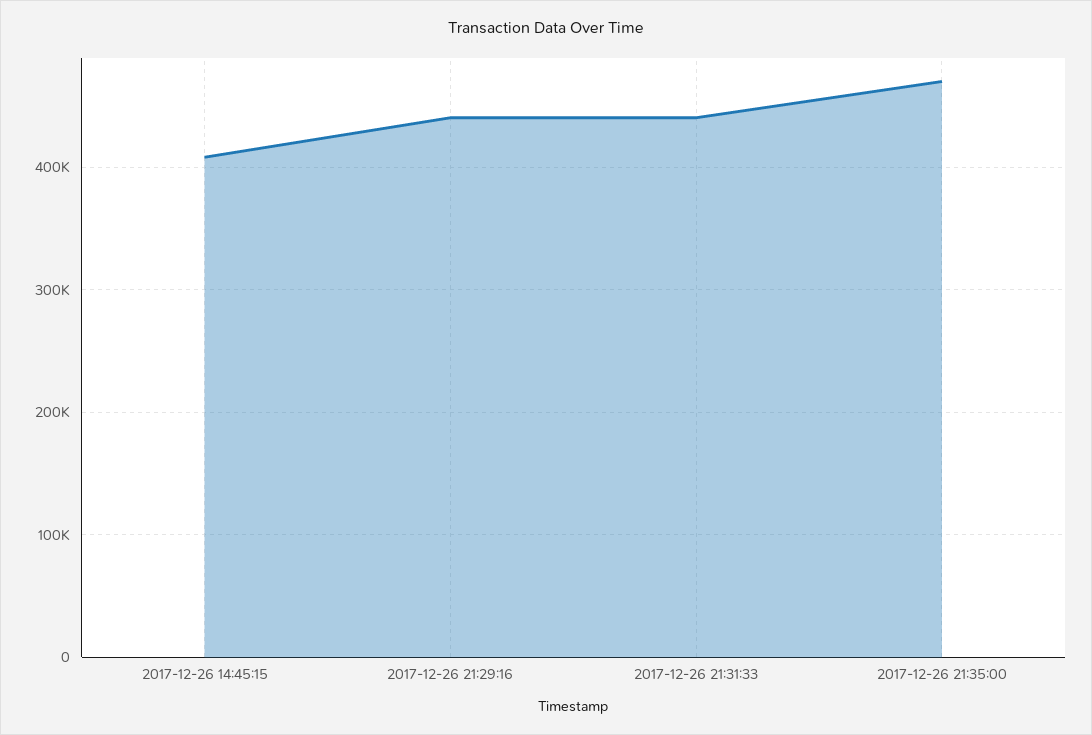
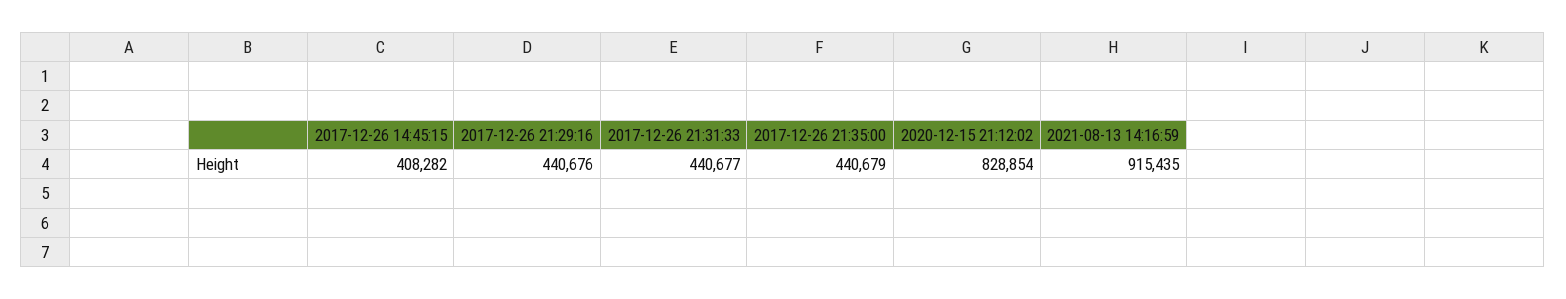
2017-12-26 21:35:00: 470000 -> 440679
2020-12-15 21:12:02: none -> 828854
2021-08-13 14:16:59: none -> 915435

